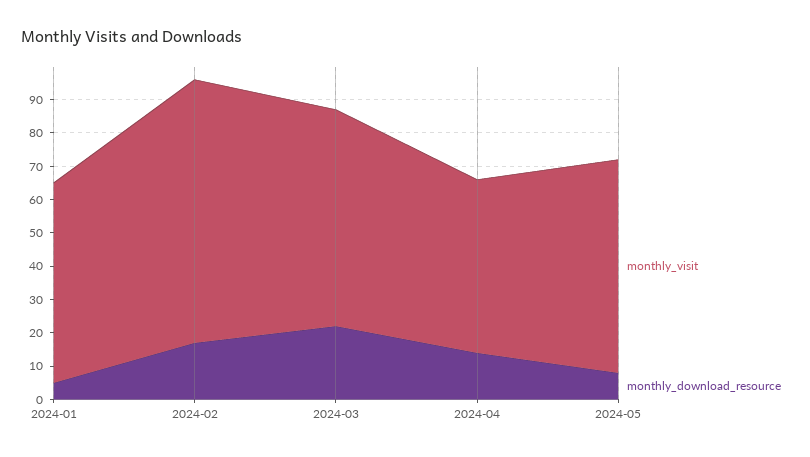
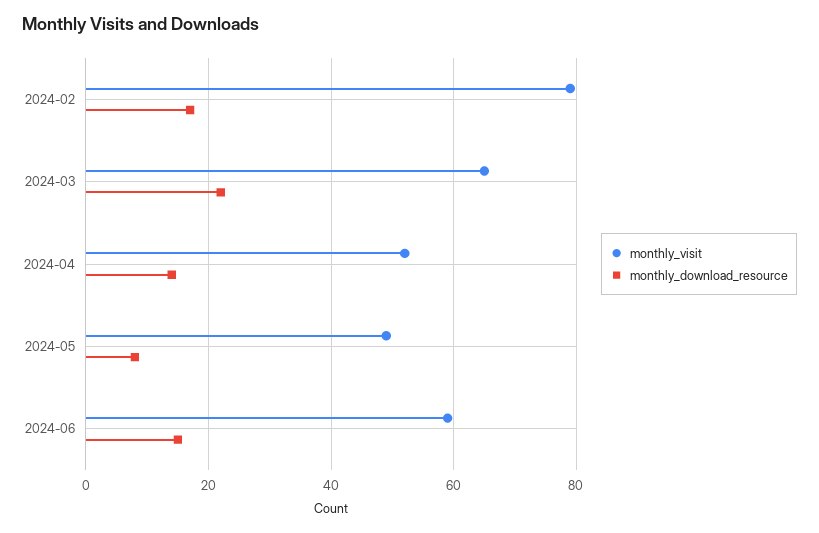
monthly_visit, 2024-01: 60 -> none
monthly_download_resource, 2024-01: 5 -> none
monthly_visit, 2024-05: 65 -> 50
monthly_visit, 2024-06: none -> 60
monthly_download_resource, 2024-06: none -> 15

